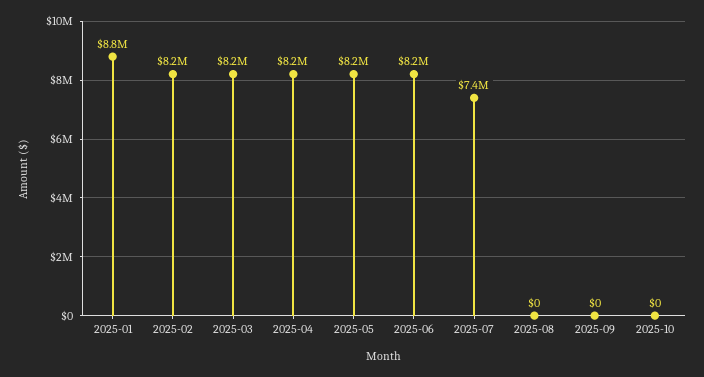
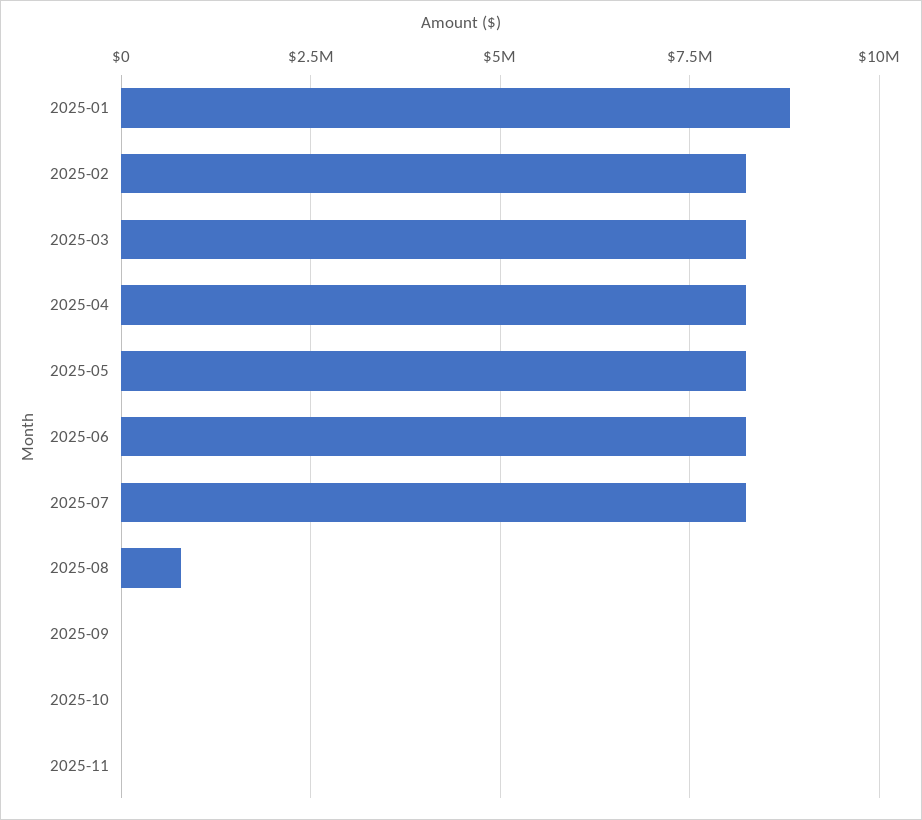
2025-07: 7400000 -> 8250000
2025-08: 0 -> 750000
2025-11: none -> 0

